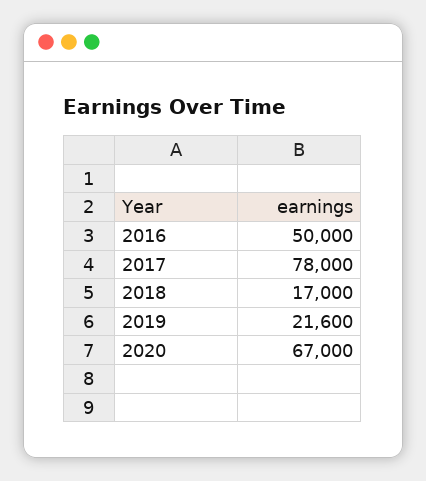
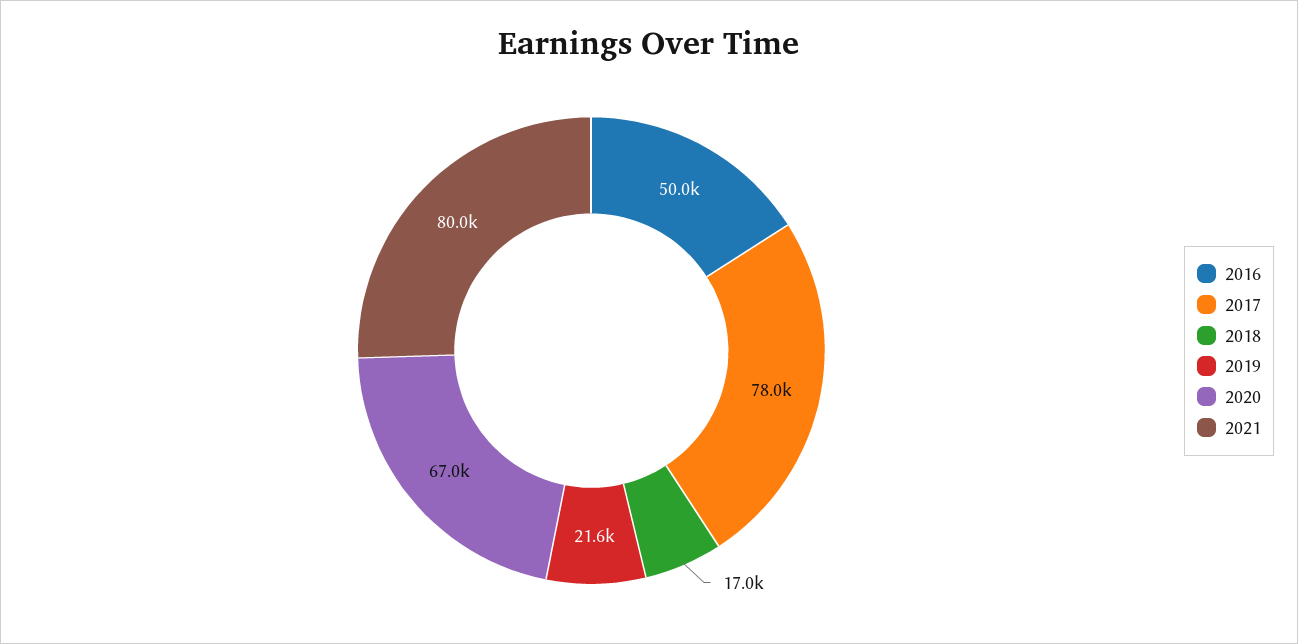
2021: none -> 80000

